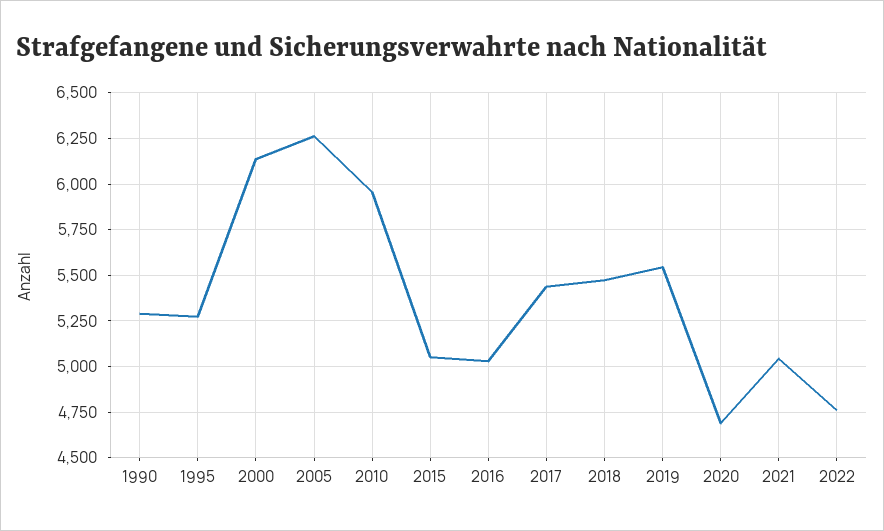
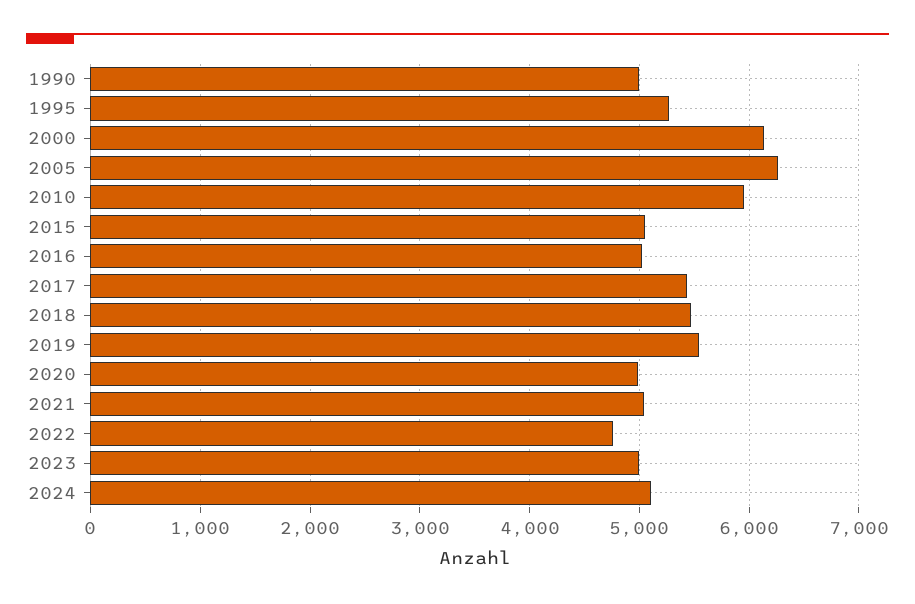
1990: 5300 -> 5000
2020: 4700 -> 5000
2023: none -> 5000
2024: none -> 5100

